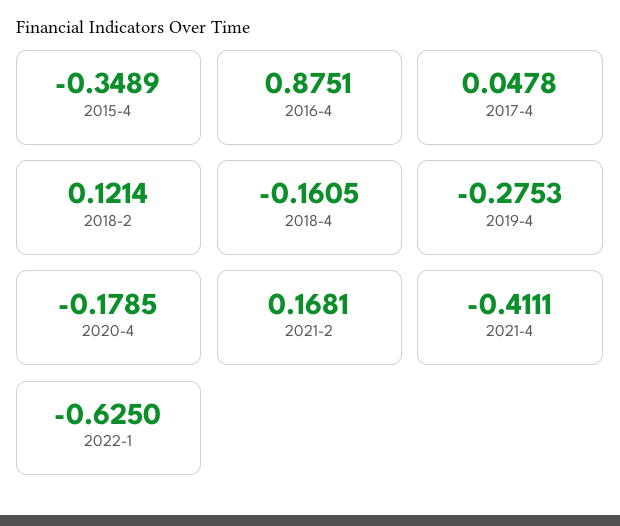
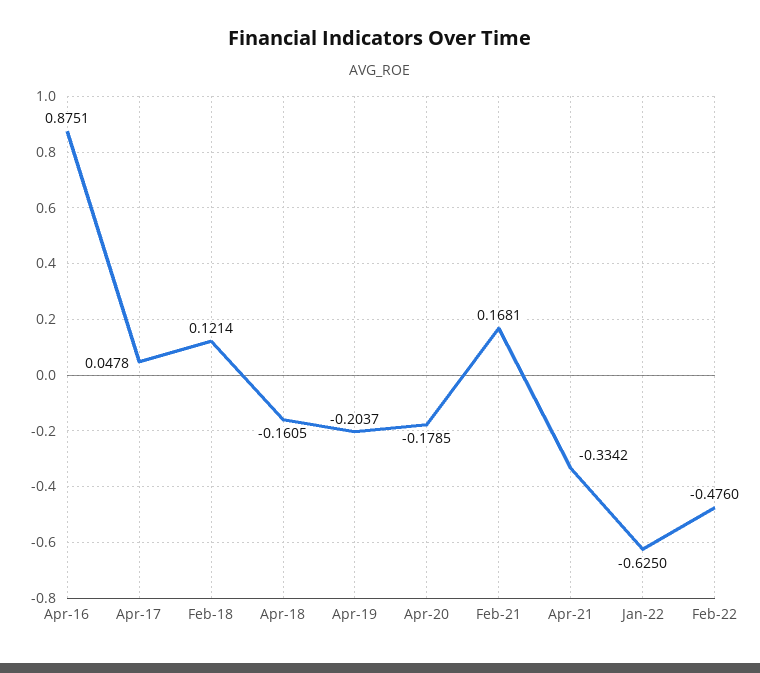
2015-4: -0.3489 -> none
2019-4: -0.2753 -> -0.2037
2021-4: -0.4111 -> -0.3342
Feb-22: none -> -0.476

